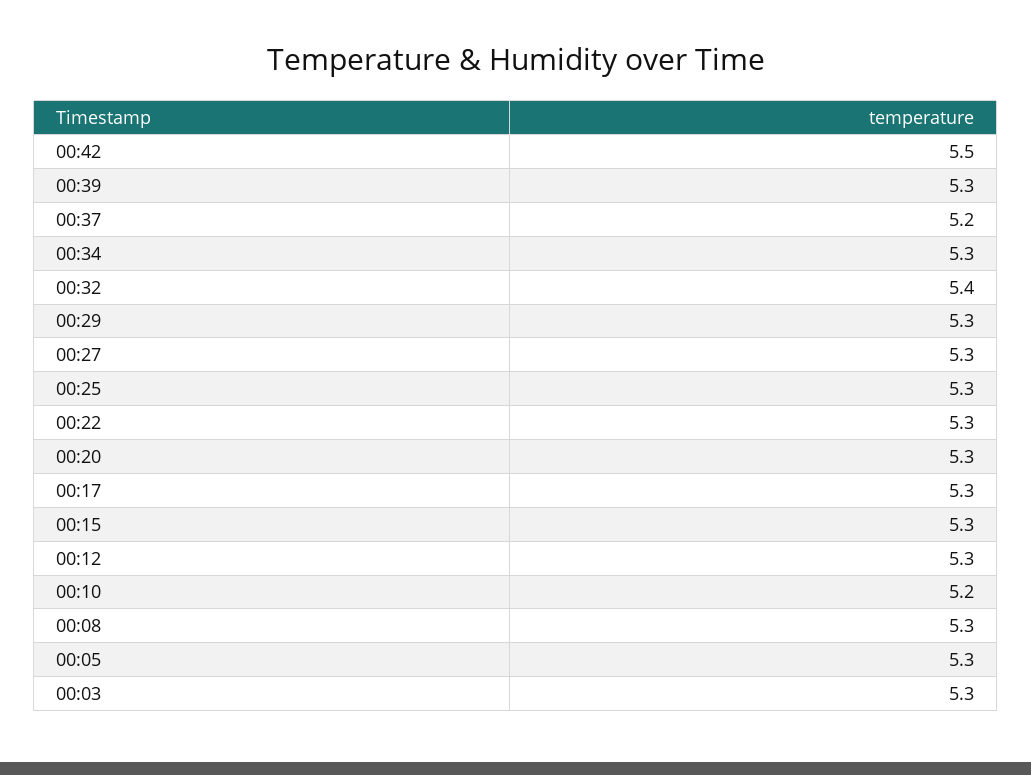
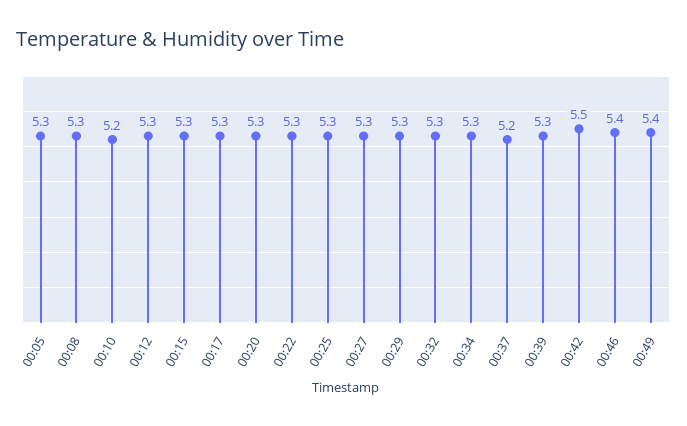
00:32: 5.4 -> 5.3
00:03: 5.3 -> none
00:46: none -> 5.4
00:49: none -> 5.4

